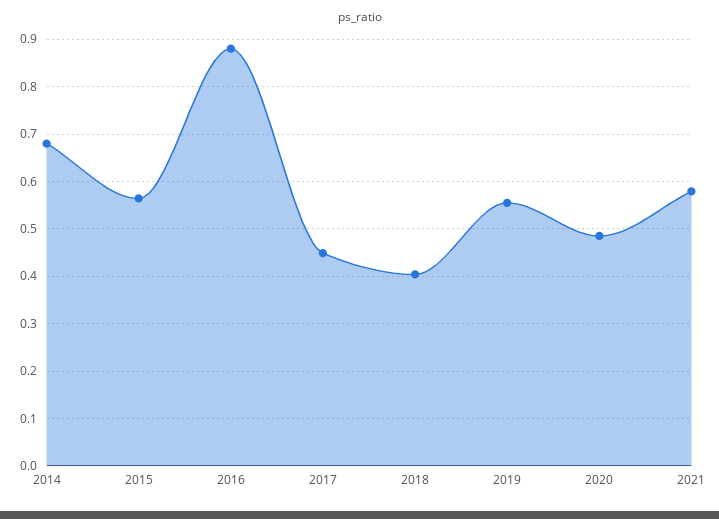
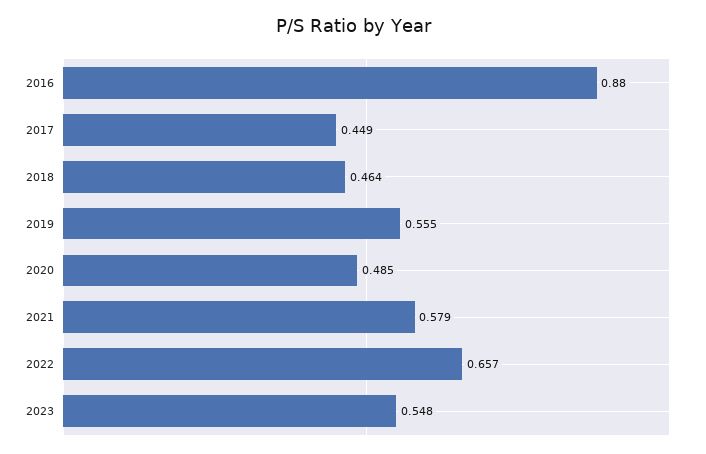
2014: 0.68 -> none
2015: 0.56 -> none
2018: 0.4 -> 0.464
2022: none -> 0.657
2023: none -> 0.548

